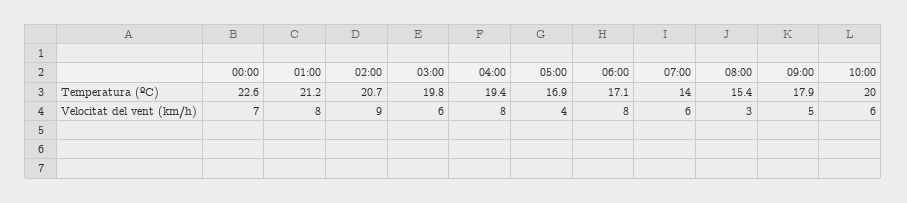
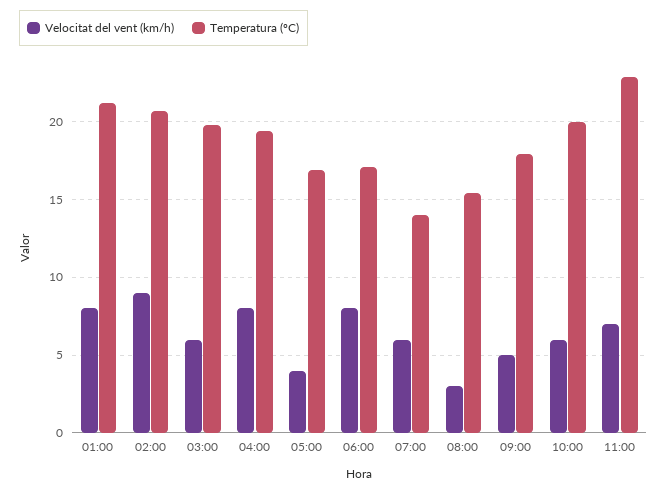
Temperatura (ºC), 00:00: 22.6 -> none
Velocitat del vent (km/h), 00:00: 7 -> none
Velocitat del vent (km/h), 11:00: none -> 7
Temperatura (ºC), 11:00: none -> 23

